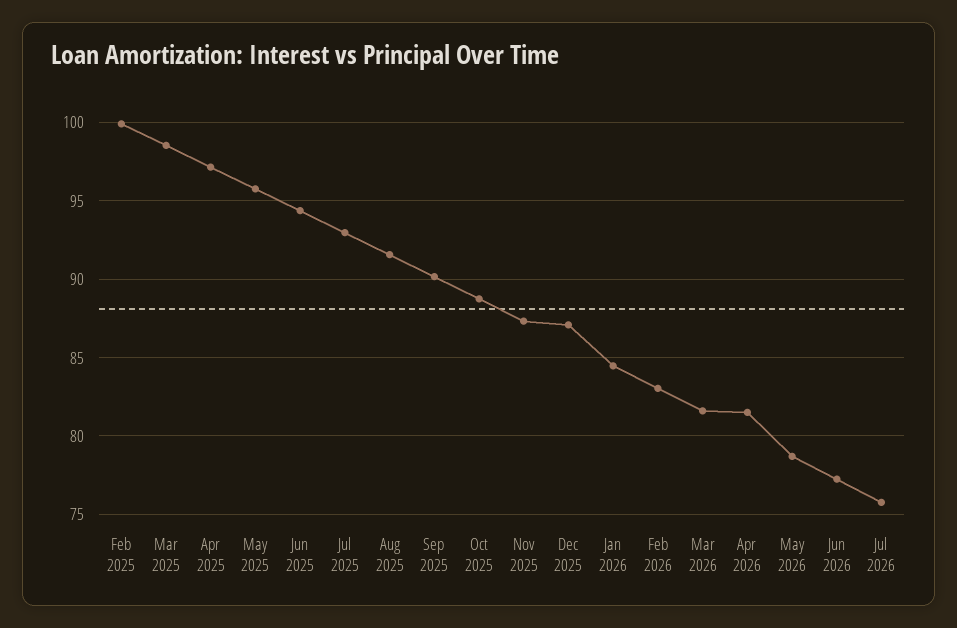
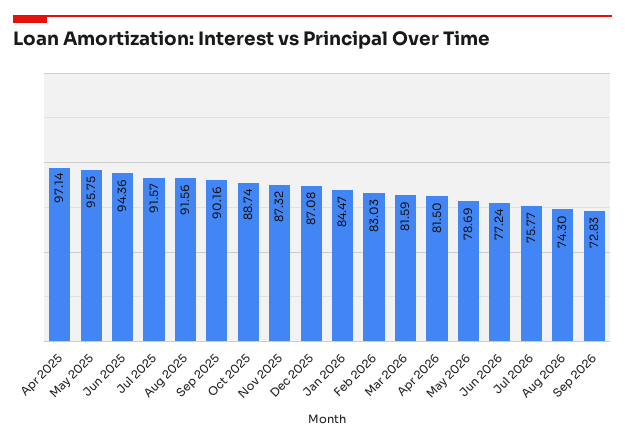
Feb 2025: 100 -> none
Mar 2025: 98.5 -> none
Jul 2025: 93 -> 91.57
Aug 2026: none -> 74.3
Sep 2026: none -> 72.83

